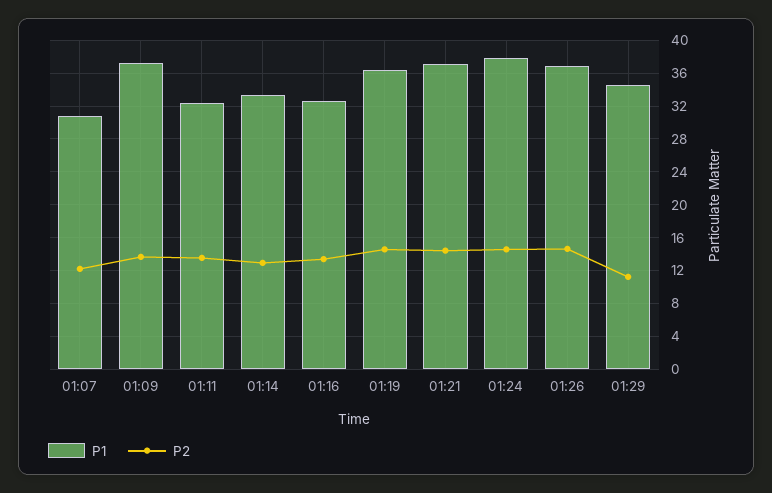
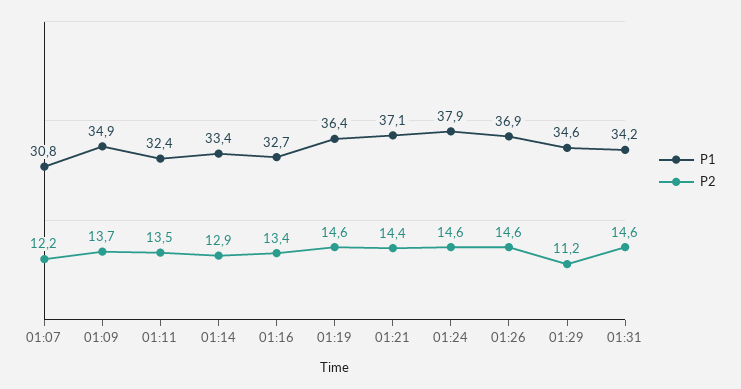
P1, 01:09: 37 -> 34.9
P1, 01:31: none -> 34.2
P2, 01:31: none -> 14.6

